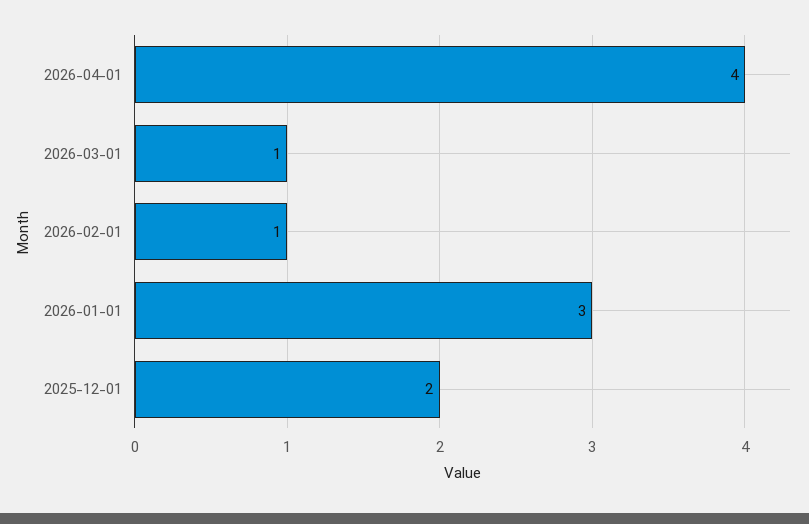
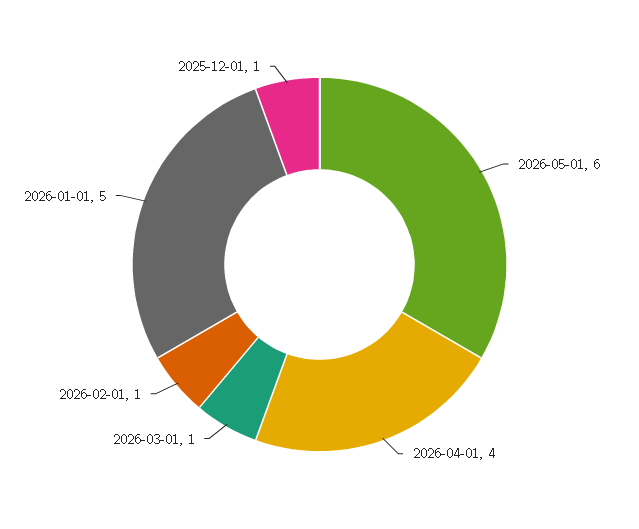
2026-01-01: 3 -> 5
2025-12-01: 2 -> 1
2026-05-01: none -> 6

